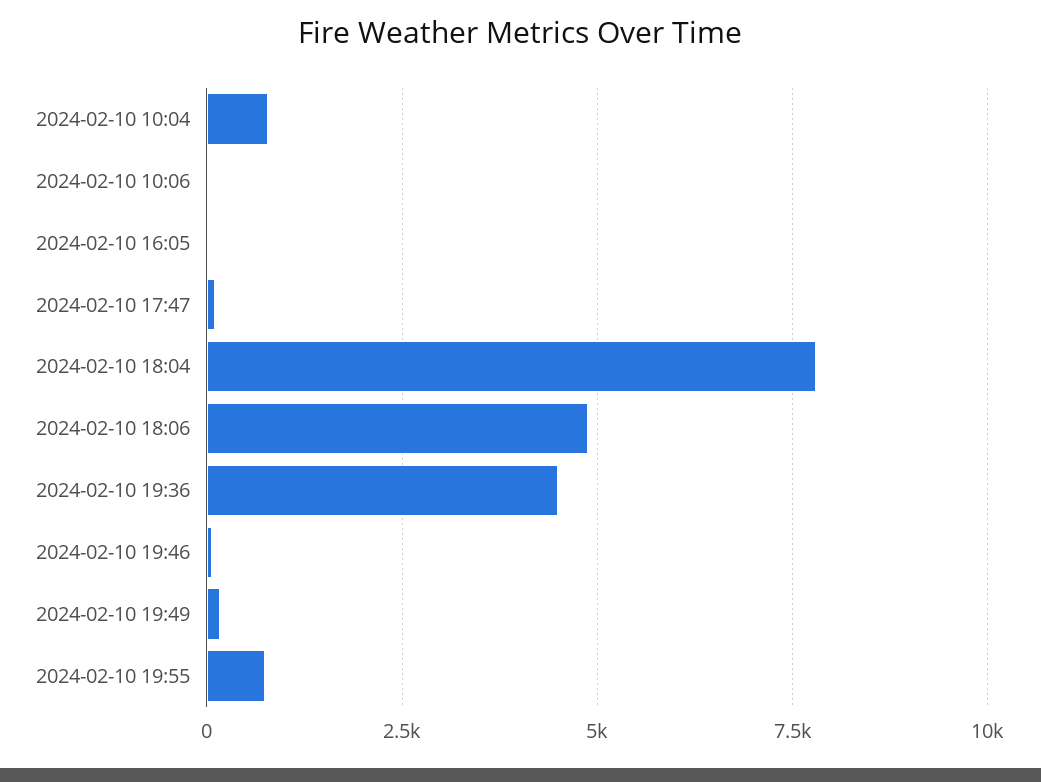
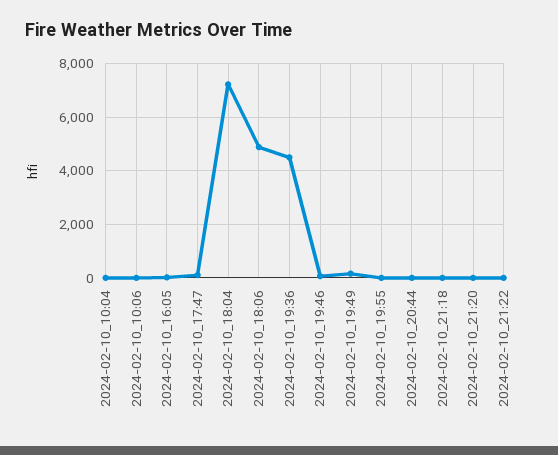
2024-02-10 10:04: 750 -> 0
2024-02-10 18:04: 7750 -> 7250
2024-02-10 19:55: 750 -> 0
2024-02-10_20:44: none -> 0
2024-02-10_21:18: none -> 0
2024-02-10_21:20: none -> 0
2024-02-10_21:22: none -> 0

